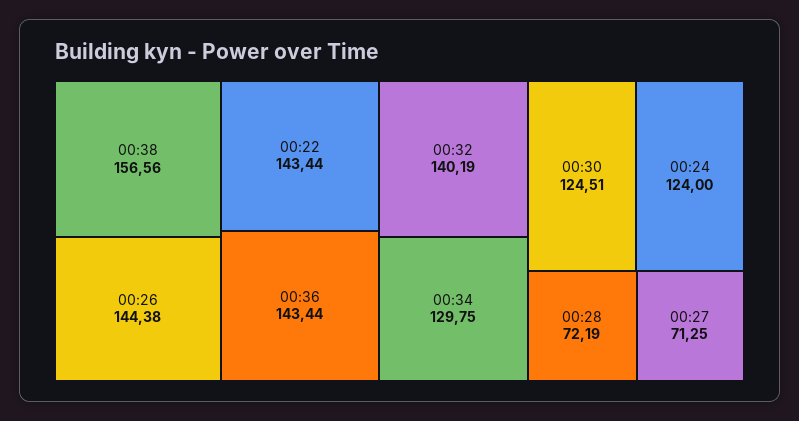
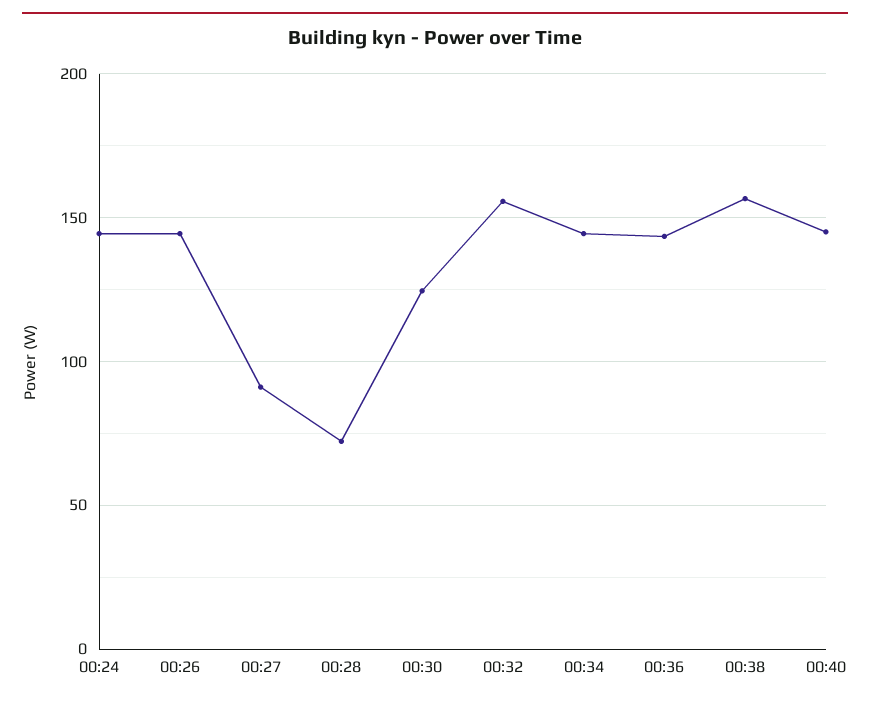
00:22: 143.44 -> none
00:32: 140.19 -> 155
00:34: 129.75 -> 145
00:24: 124 -> 145
00:27: 71.25 -> 90
00:40: none -> 145

